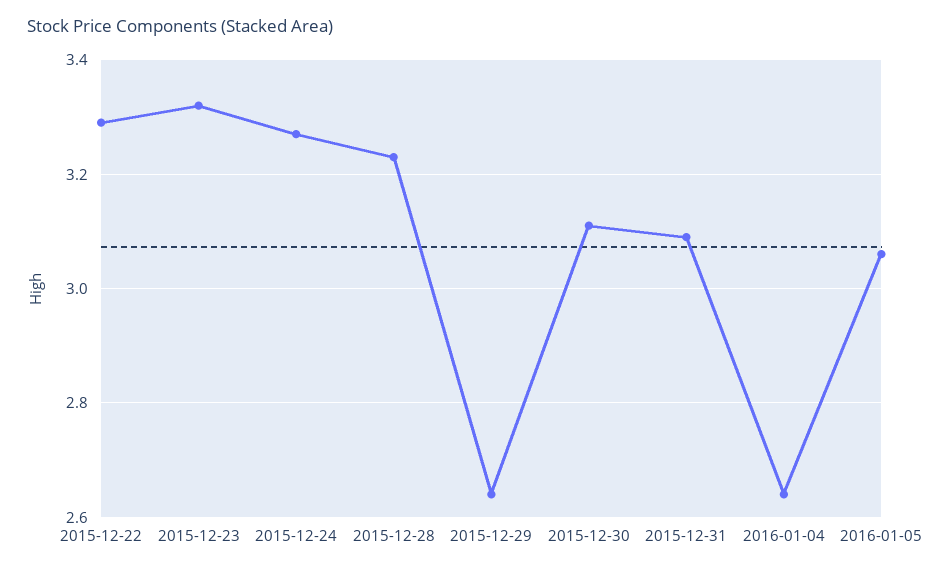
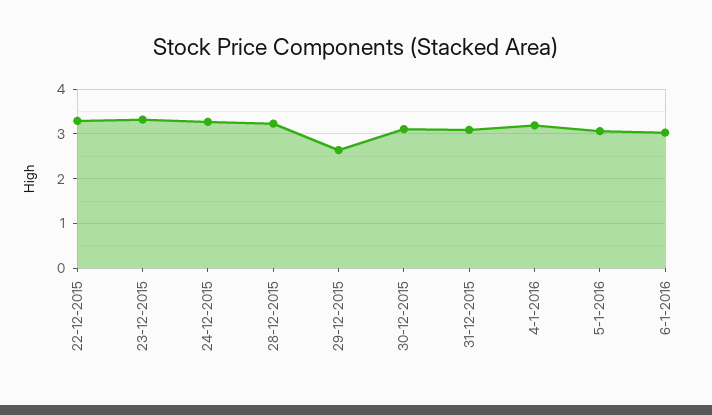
2016-01-04: 2.65 -> 3.2
6-1-2016: none -> 3

